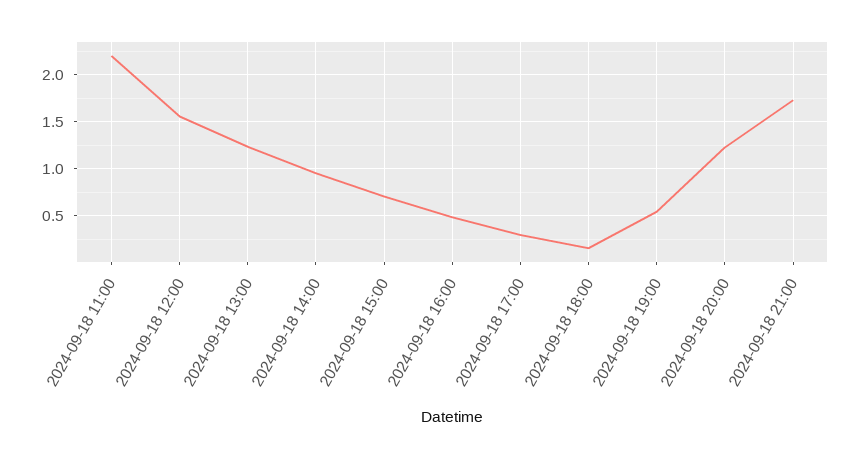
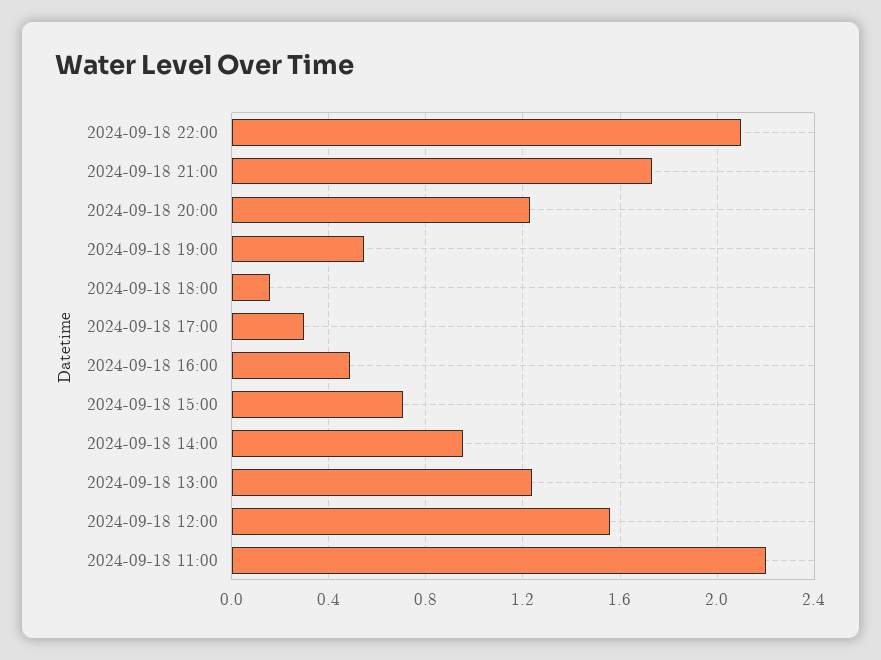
2024-09-18 22:00: none -> 2.1

